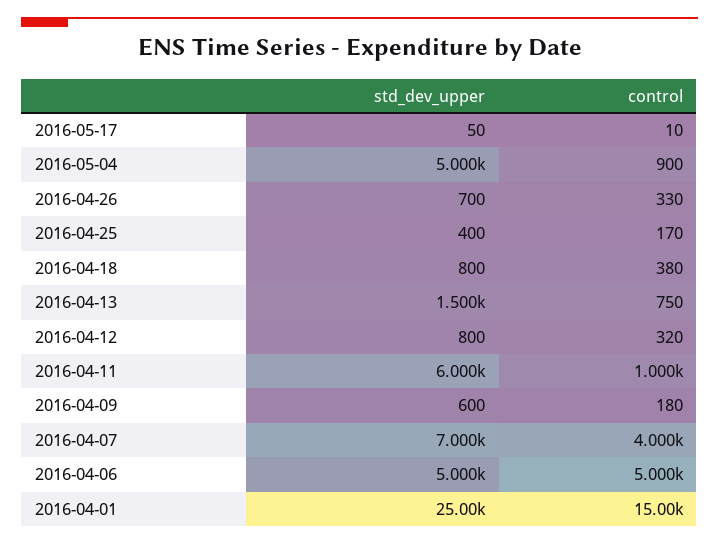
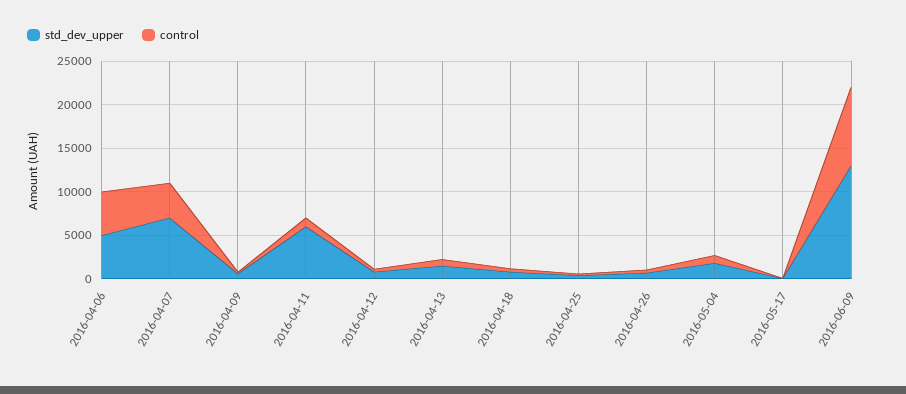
std_dev_upper, 2016-05-04: 5000 -> 2000
std_dev_upper, 2016-04-01: 25000 -> none
control, 2016-04-01: 15000 -> none
std_dev_upper, 2016-06-09: none -> 13000
control, 2016-06-09: none -> 9000

